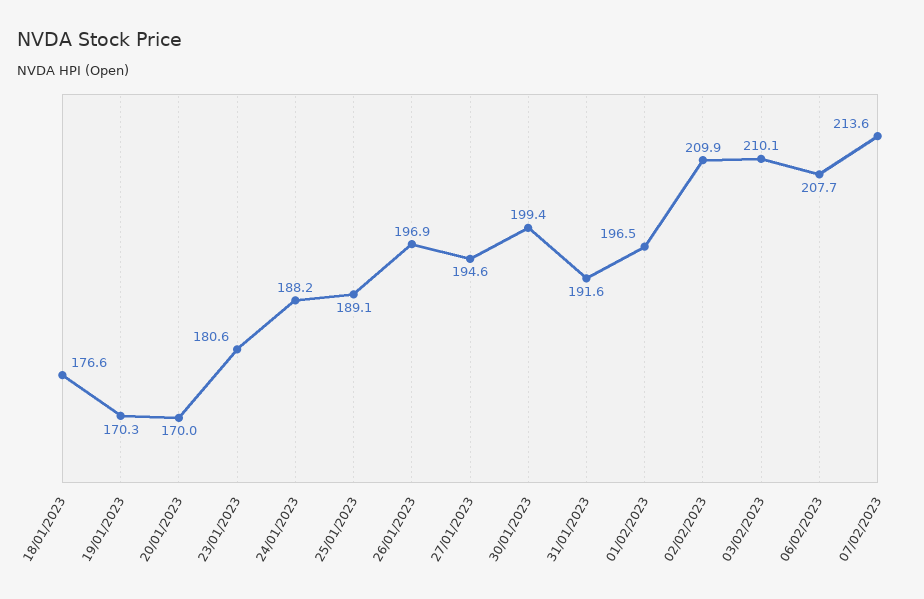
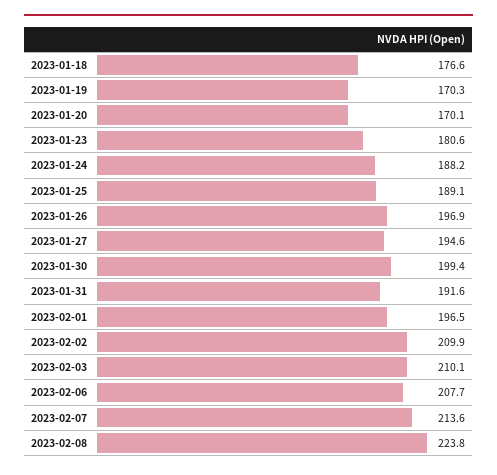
20/01/2023: 170 -> 170.1
2023-02-08: none -> 223.8

